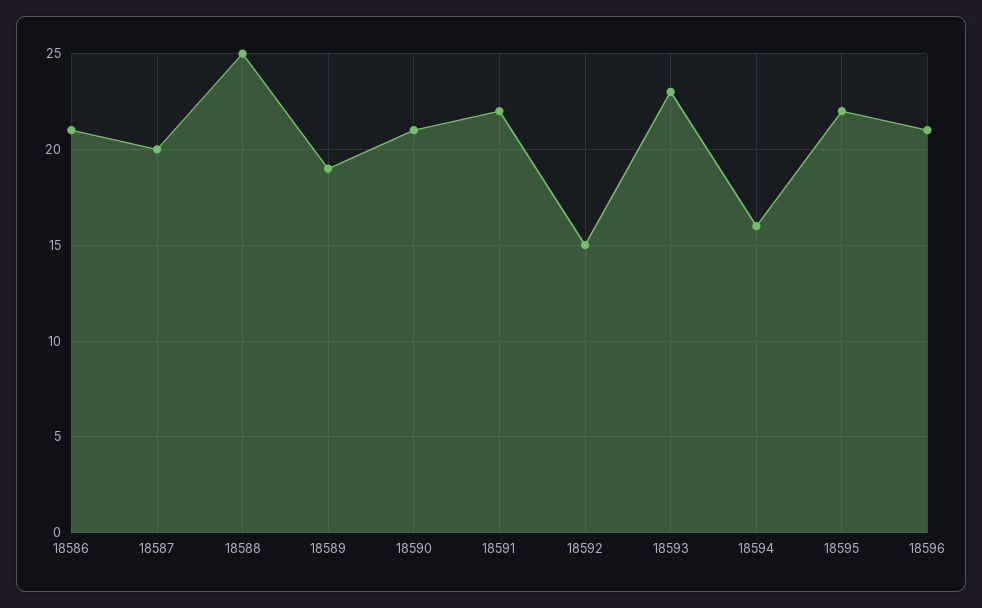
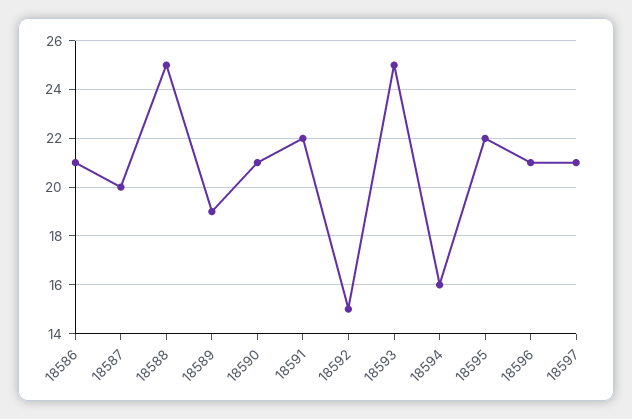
18593: 23 -> 25
18597: none -> 21

